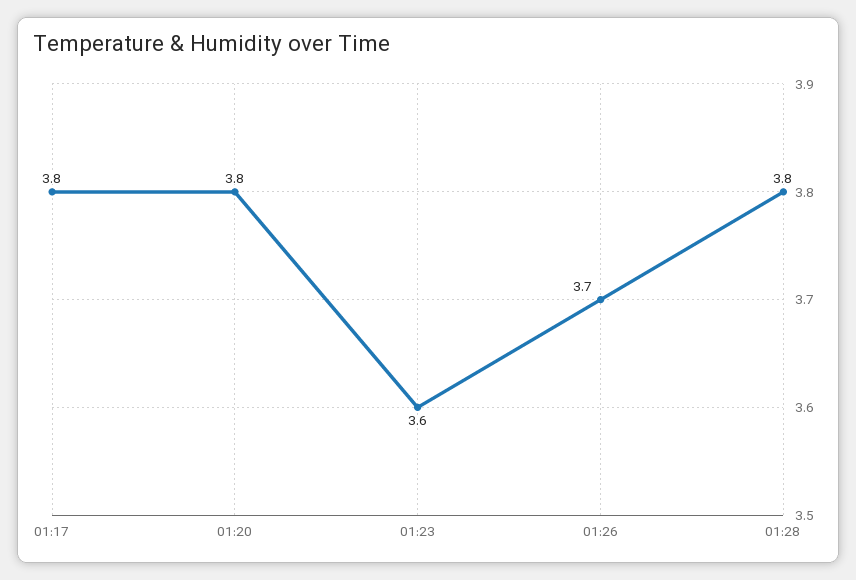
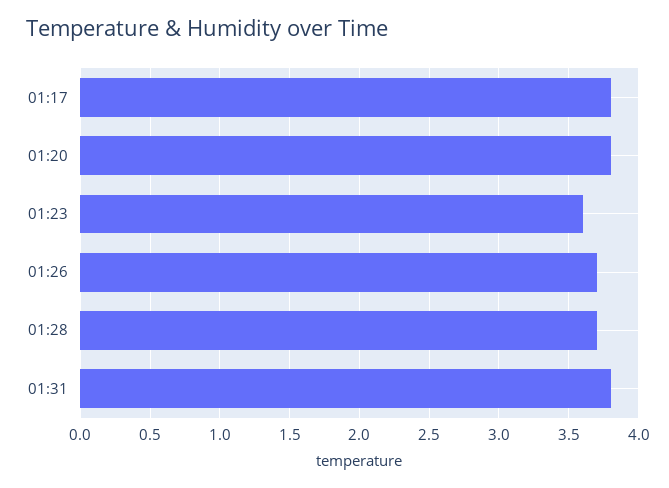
01:28: 3.8 -> 3.7
01:31: none -> 3.8

